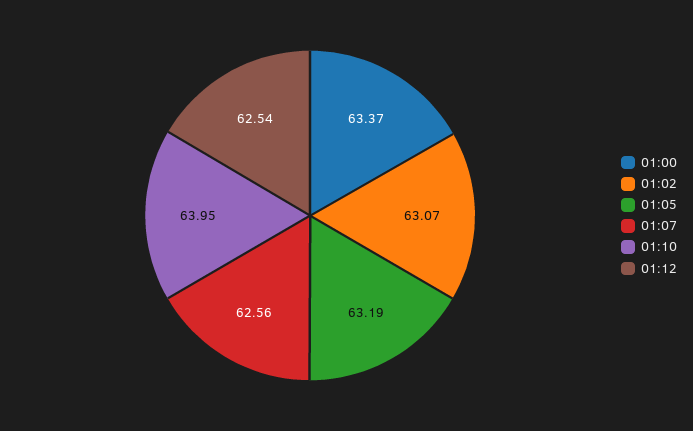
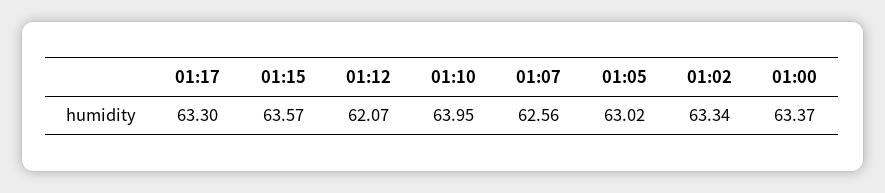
01:02: 63.07 -> 63.34
01:05: 63.19 -> 63.02
01:12: 62.54 -> 62.07
01:17: none -> 63.3
01:15: none -> 63.57

